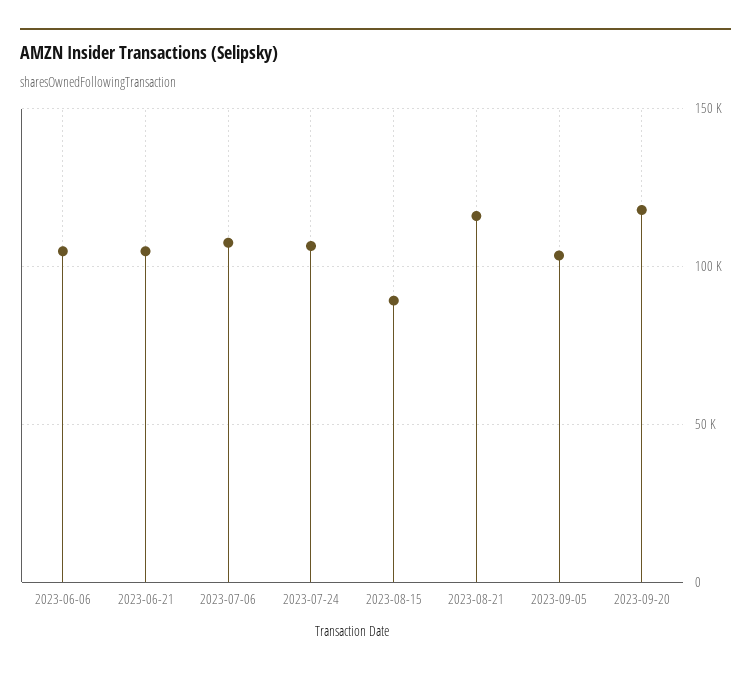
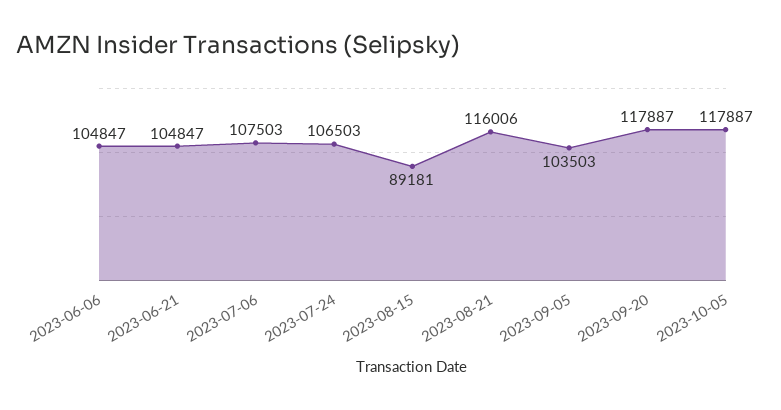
2023-10-05: none -> 117887

